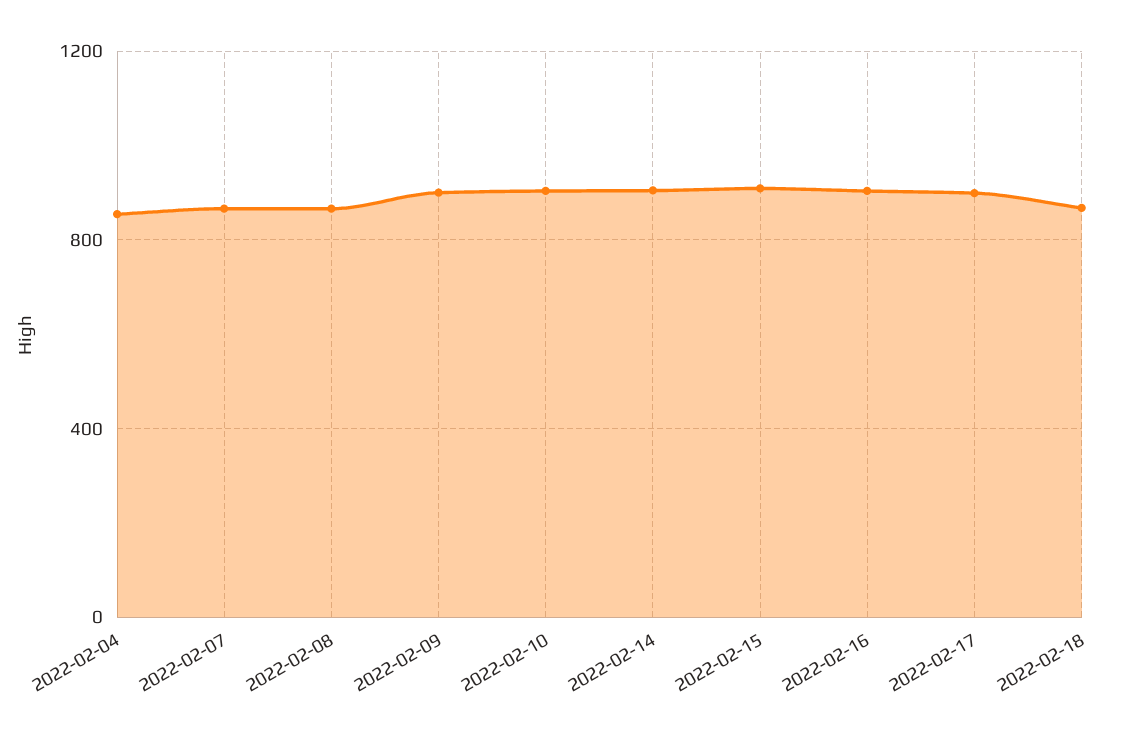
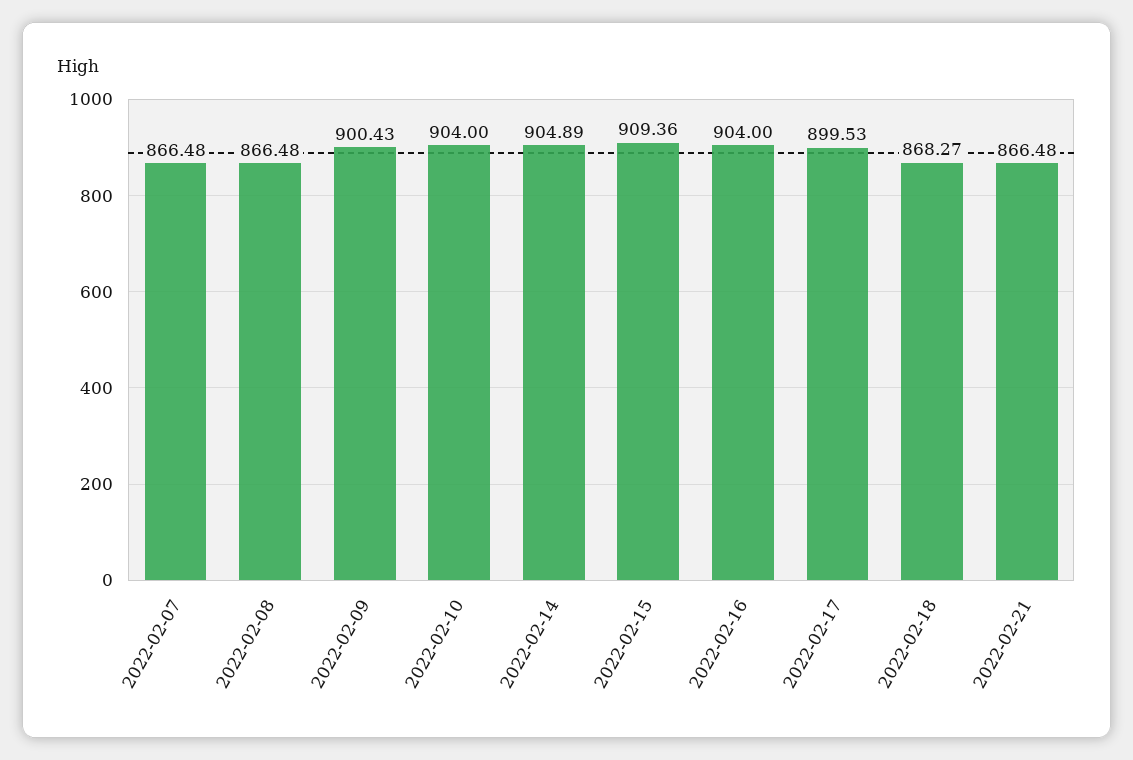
2022-02-04: 850 -> none
2022-02-21: none -> 866.48

